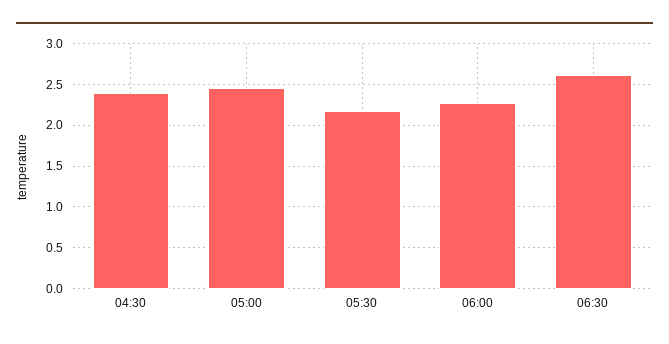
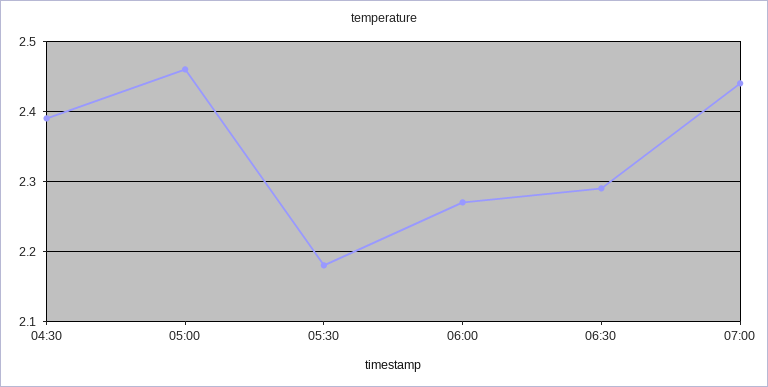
06:30: 2.6 -> 2.29
07:00: none -> 2.44

